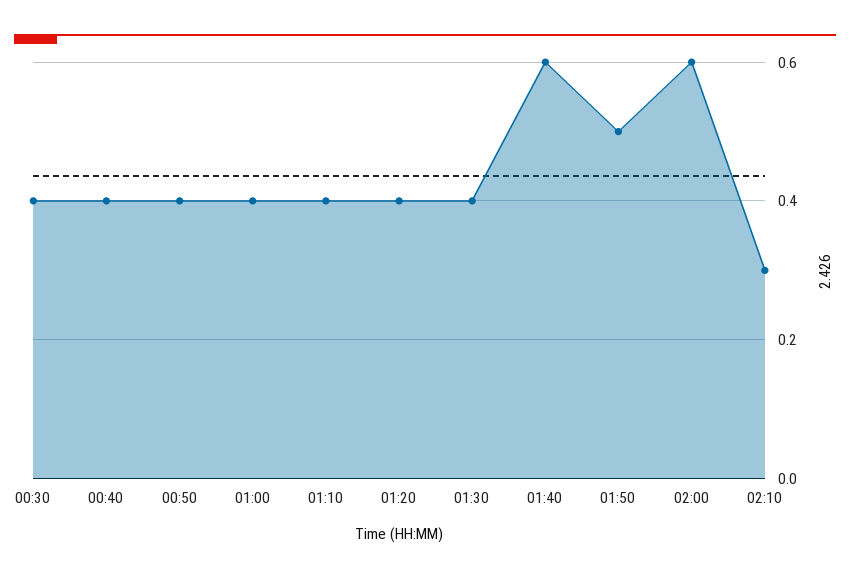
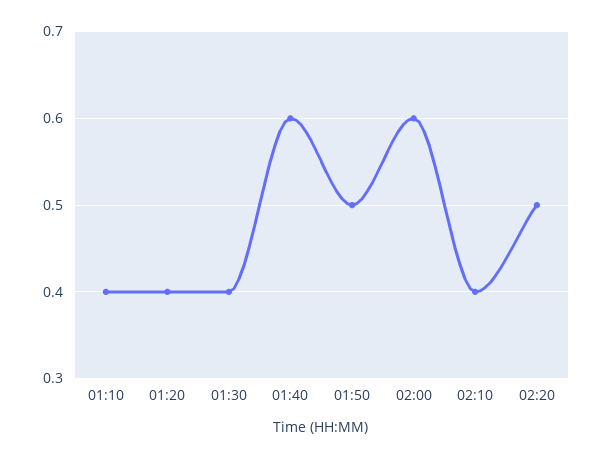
00:30: 0.4 -> none
00:40: 0.4 -> none
00:50: 0.4 -> none
01:00: 0.4 -> none
02:10: 0.3 -> 0.4
02:20: none -> 0.5

